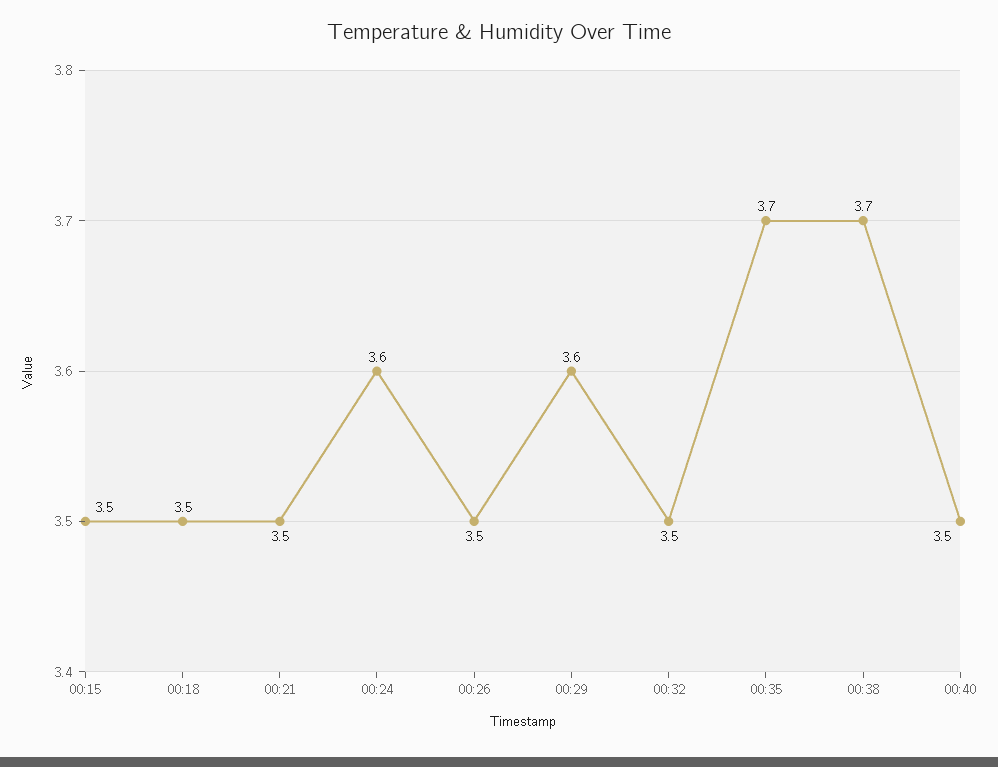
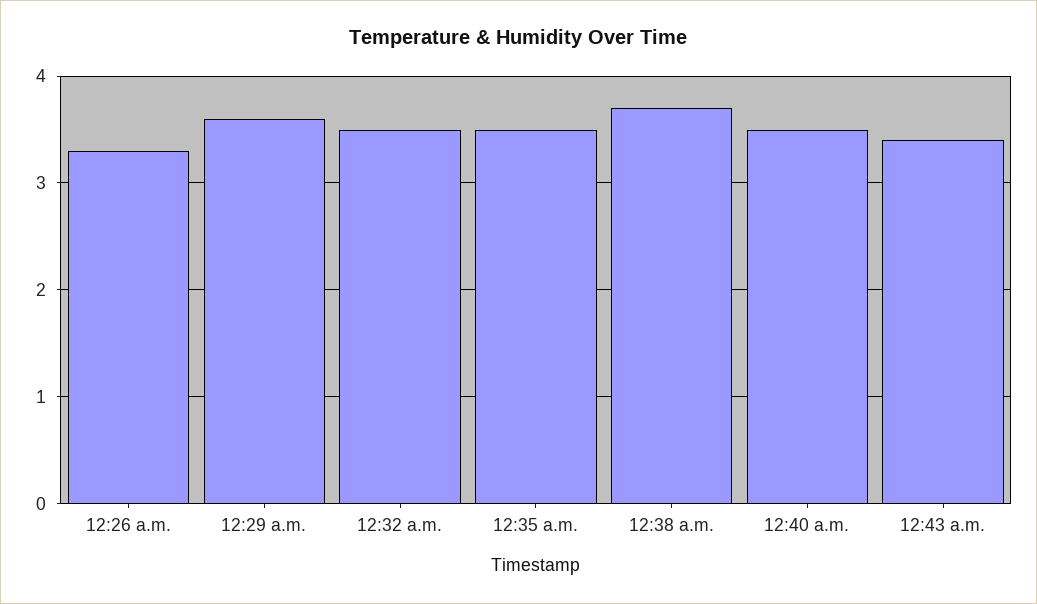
00:15: 3.5 -> none
00:18: 3.5 -> none
00:21: 3.5 -> none
00:24: 3.6 -> none
00:26: 3.5 -> 3.3
00:35: 3.7 -> 3.5
12:43 a.m.: none -> 3.4

